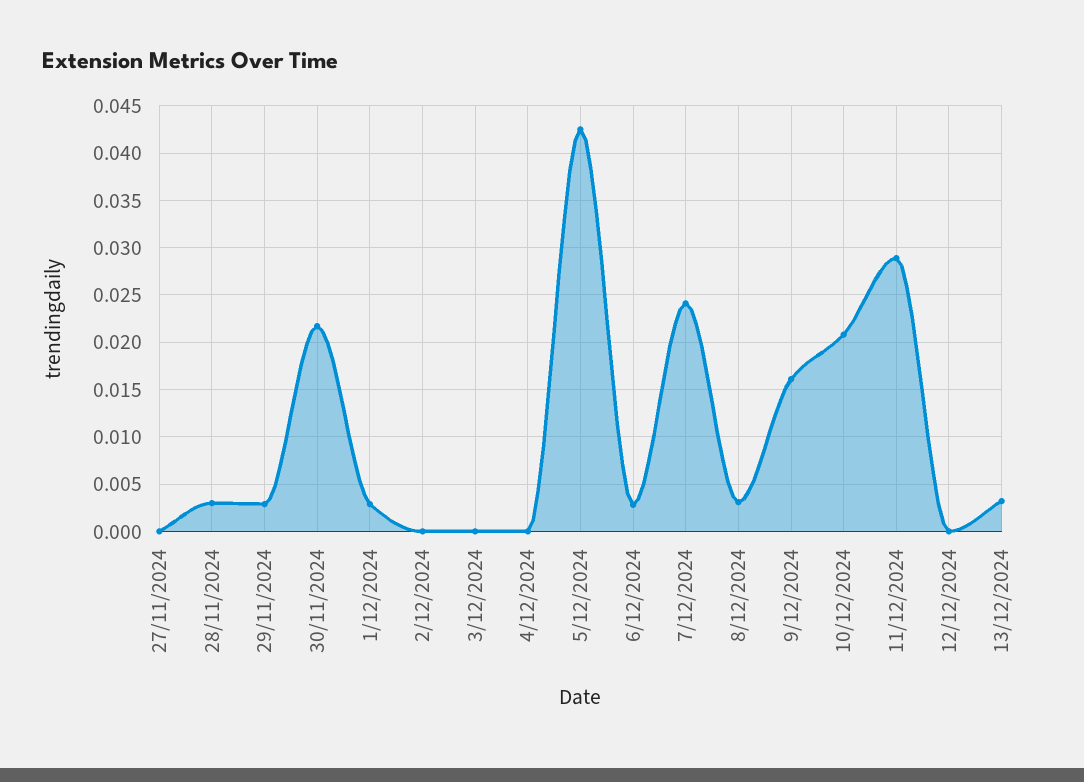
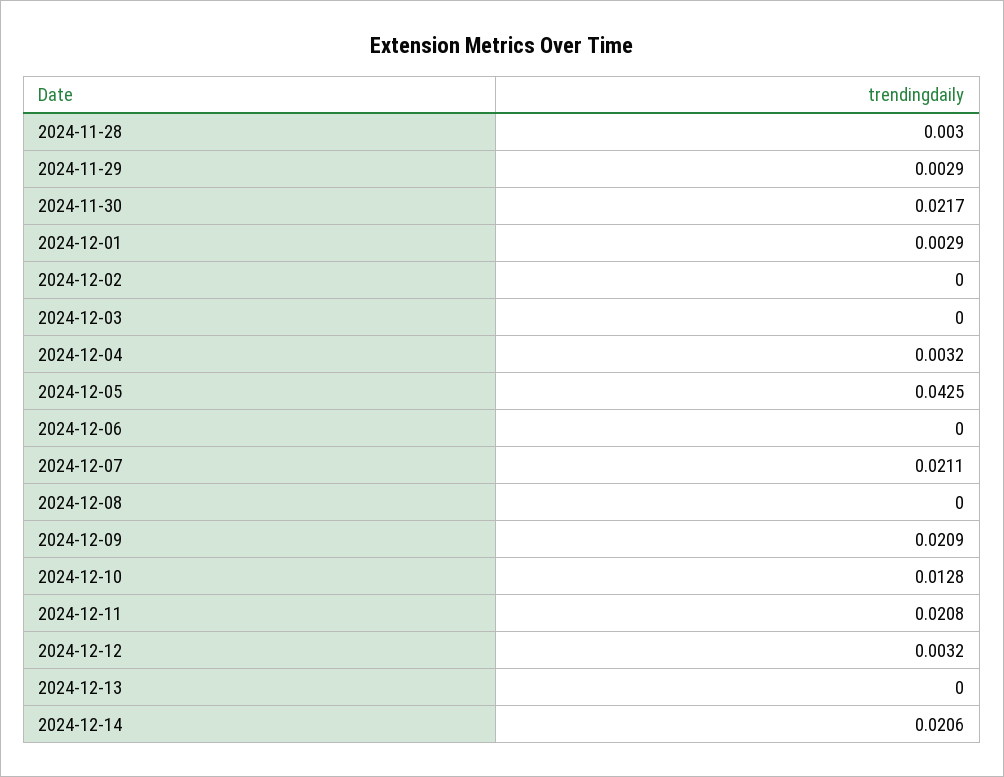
27/11/2024: 0 -> none
4/12/2024: 0 -> 0.0032
6/12/2024: 0.003 -> 0
7/12/2024: 0.024 -> 0.0211
8/12/2024: 0.003 -> 0
9/12/2024: 0.016 -> 0.0209
10/12/2024: 0.021 -> 0.0128
11/12/2024: 0.029 -> 0.0208
12/12/2024: 0 -> 0.0032
13/12/2024: 0.003 -> 0
2024-12-14: none -> 0.0206

